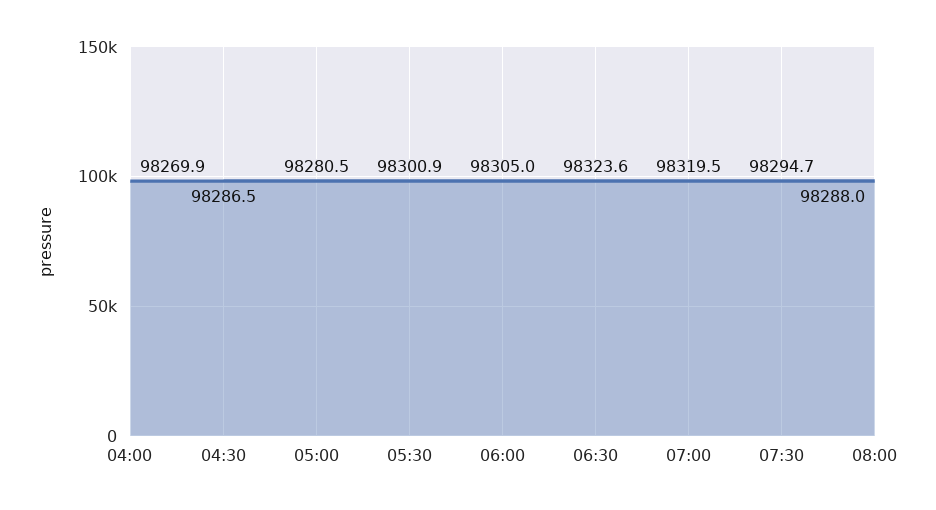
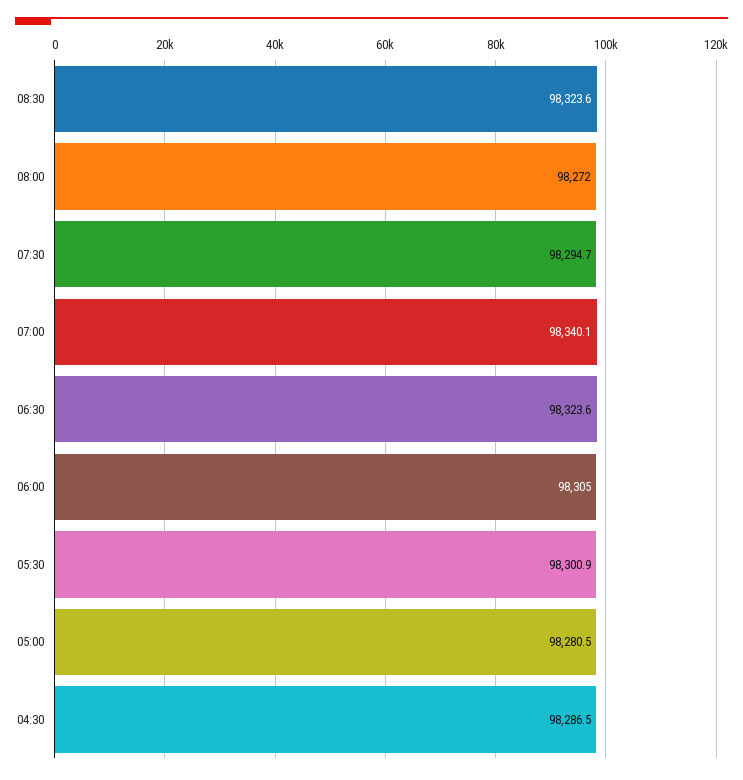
04:00: 98269.9 -> none
07:00: 98319.5 -> 98340.1
08:00: 98288 -> 98272
08:30: none -> 98323.6

